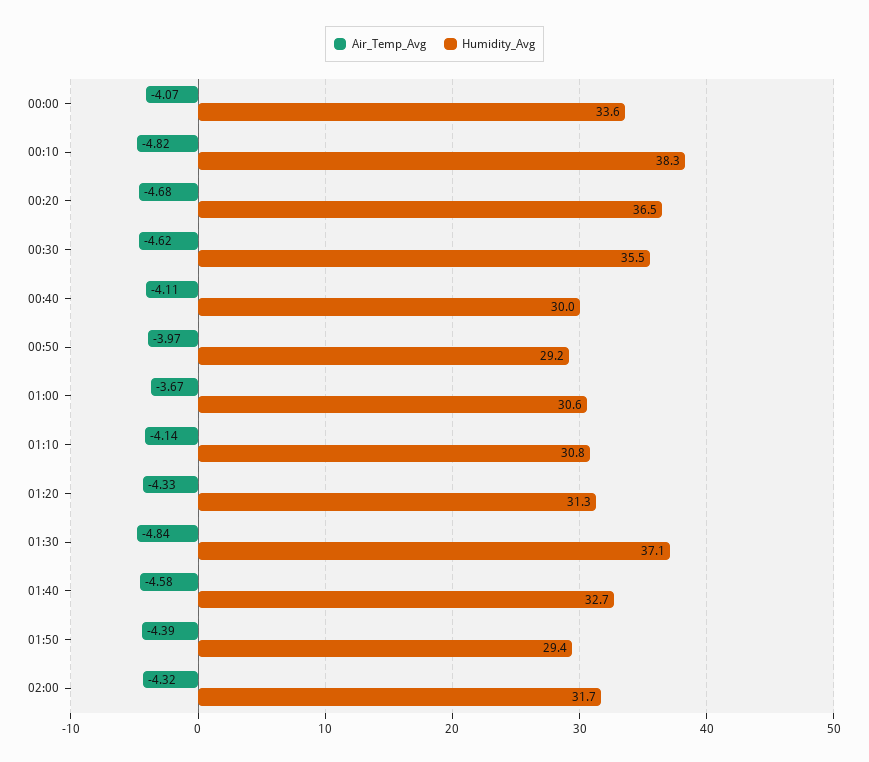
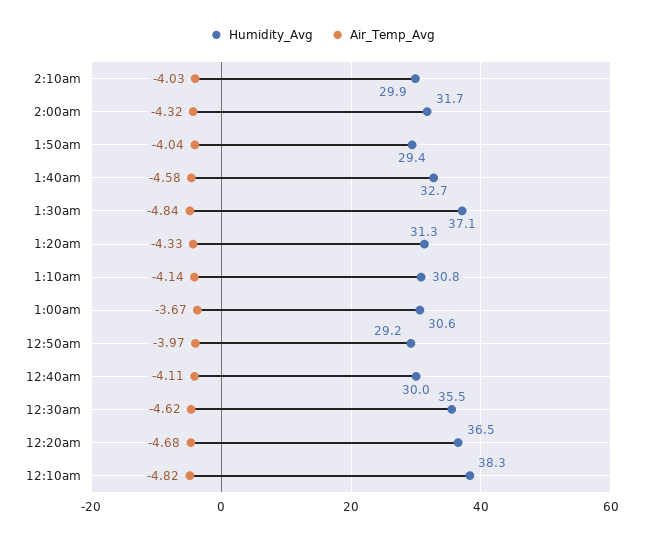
Air_Temp_Avg, 00:00: -4.07 -> none
Humidity_Avg, 00:00: 33.6 -> none
Air_Temp_Avg, 01:50: -4.39 -> -4.04
Humidity_Avg, 2:10am: none -> 29.9
Air_Temp_Avg, 2:10am: none -> -4.03

